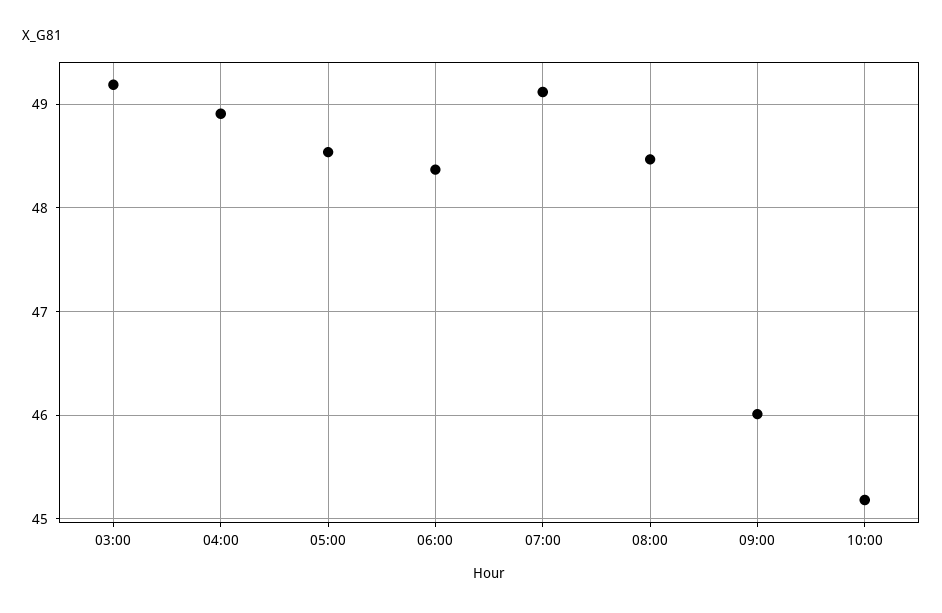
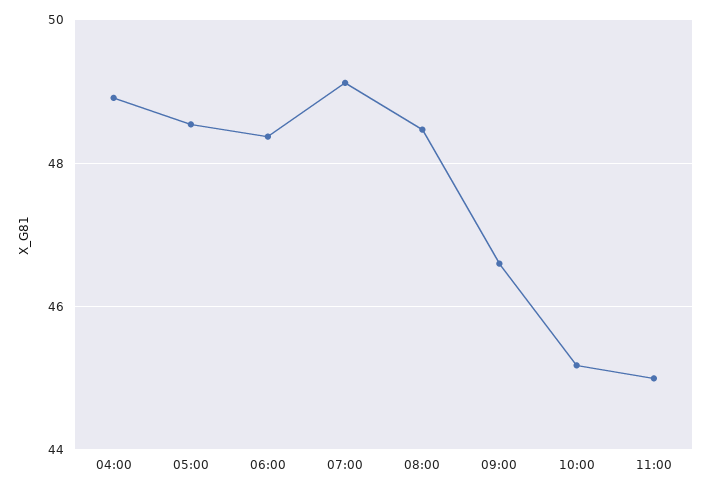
03:00: 49.2 -> none
09:00: 46 -> 46.6
11:00: none -> 45

